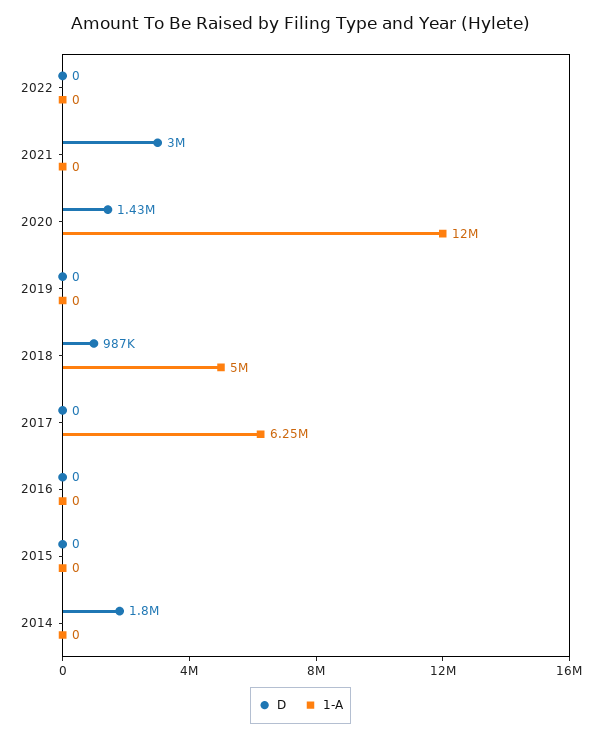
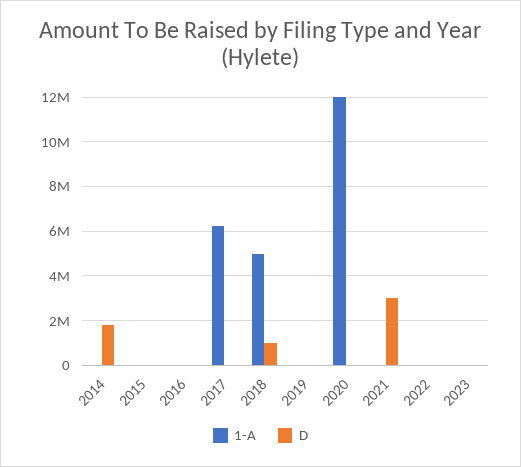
D, 2020: 1430000 -> 0
1-A, 2023: none -> 0
D, 2023: none -> 0

